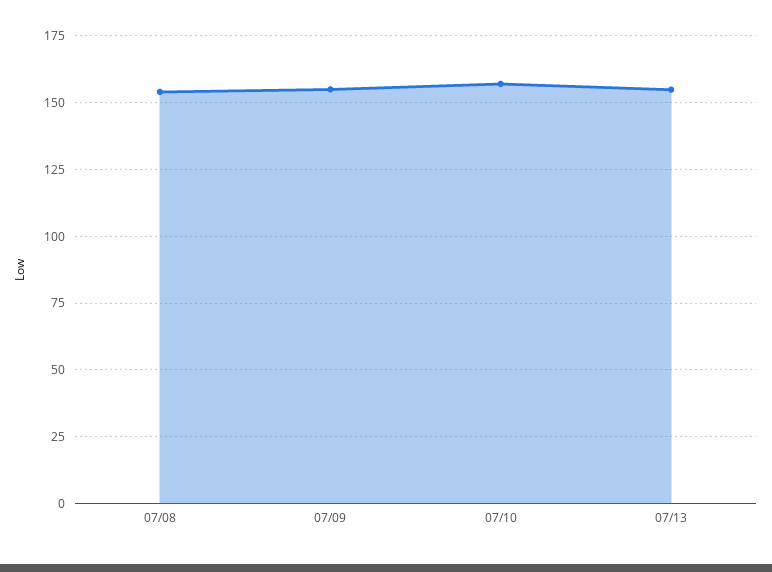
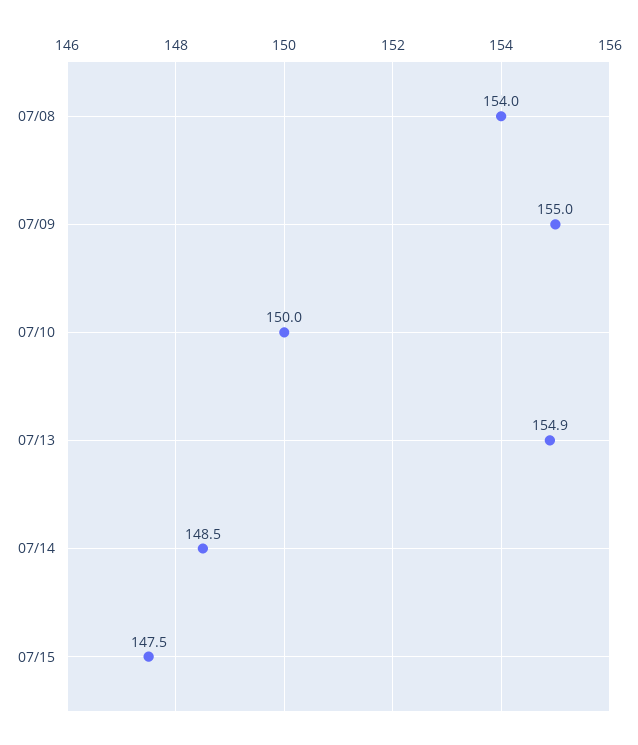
07/10: 157.5 -> 150
07/14: none -> 148.5
07/15: none -> 147.5

